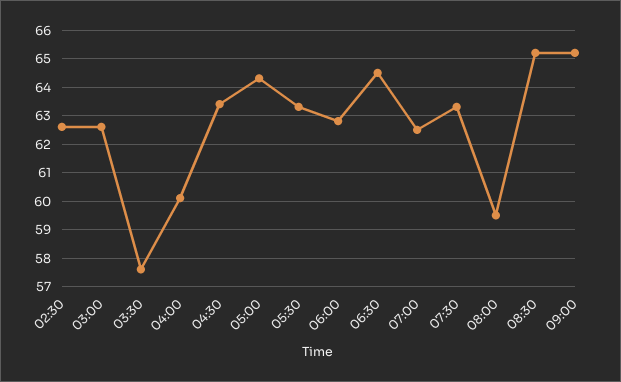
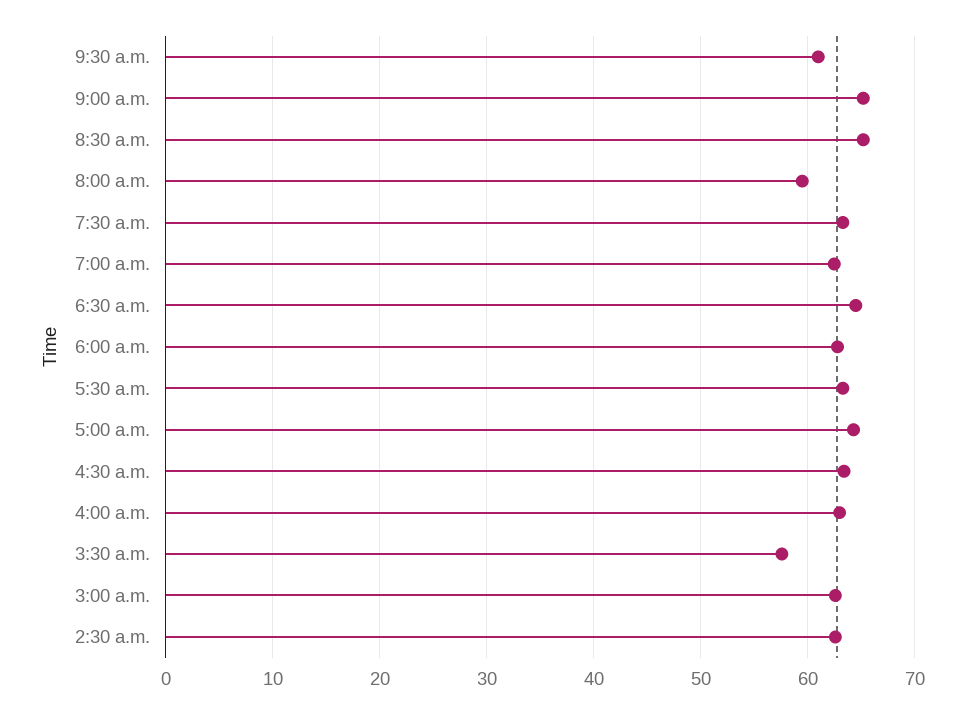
04:00: 60 -> 63
9:30 a.m.: none -> 61

